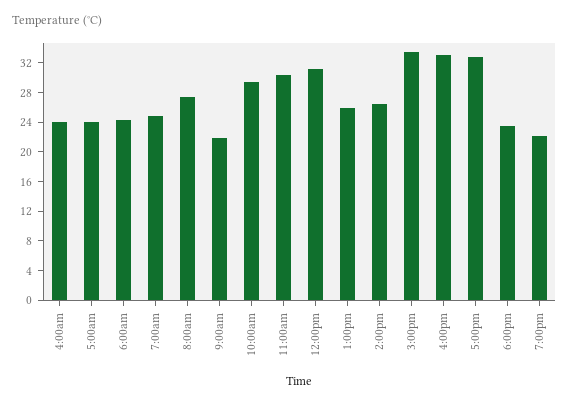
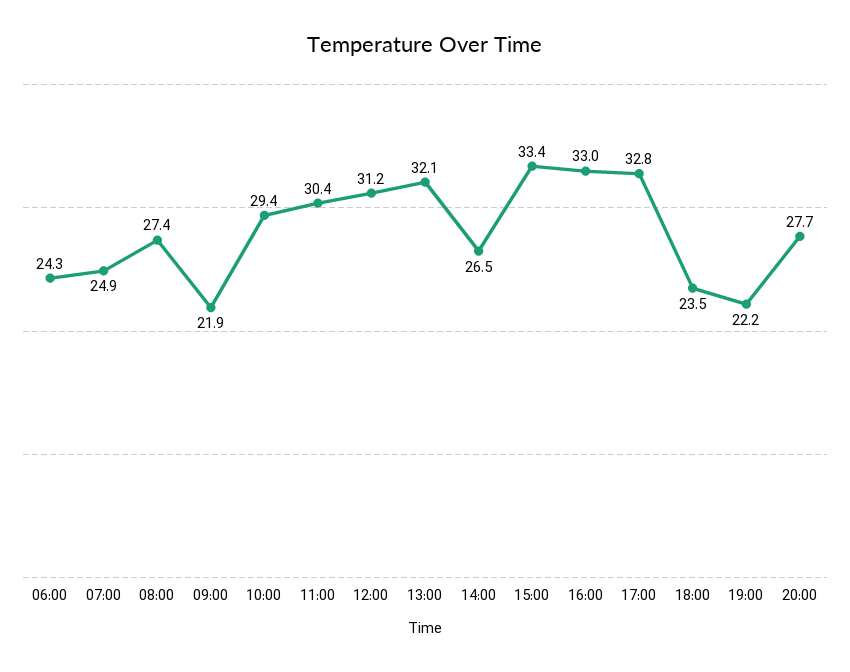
4:00am: 24 -> none
5:00am: 24 -> none
1:00pm: 26 -> 32.1
20:00: none -> 27.7

